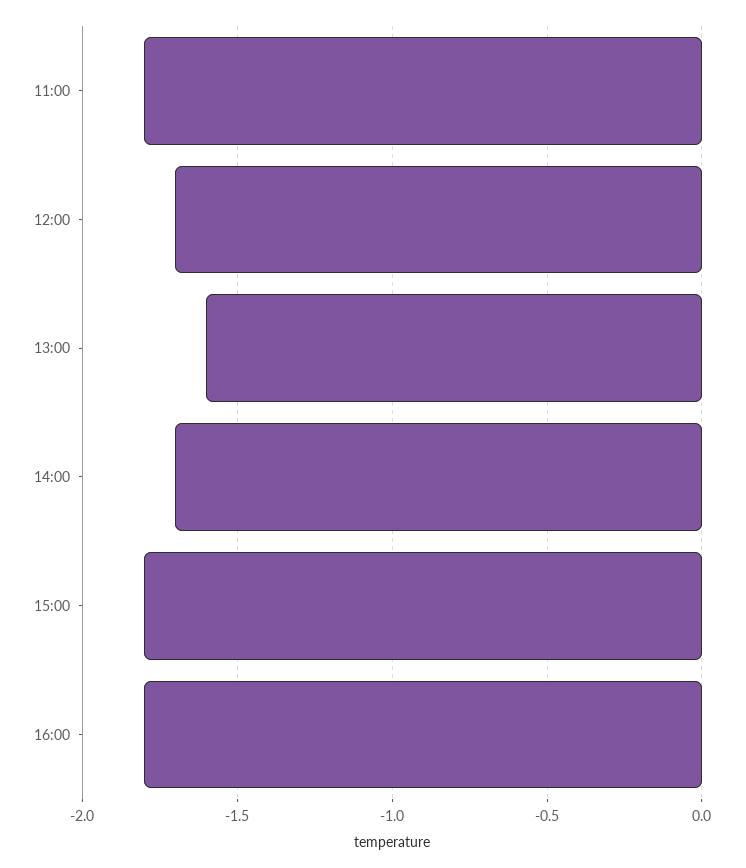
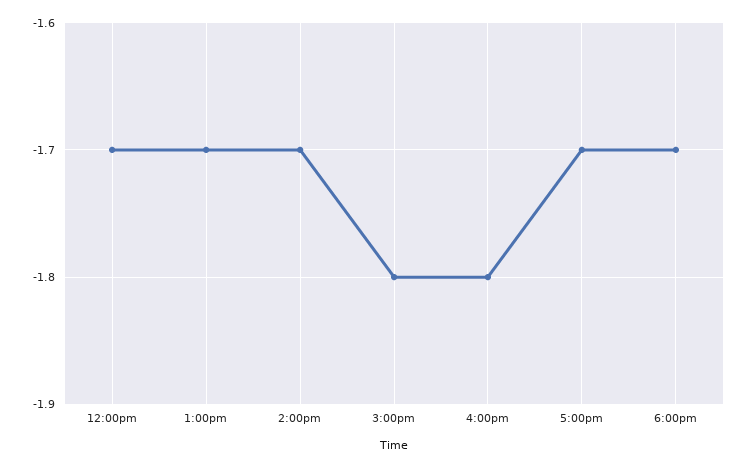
11:00: -1.8 -> none
13:00: -1.6 -> -1.7
5:00pm: none -> -1.7
6:00pm: none -> -1.7

